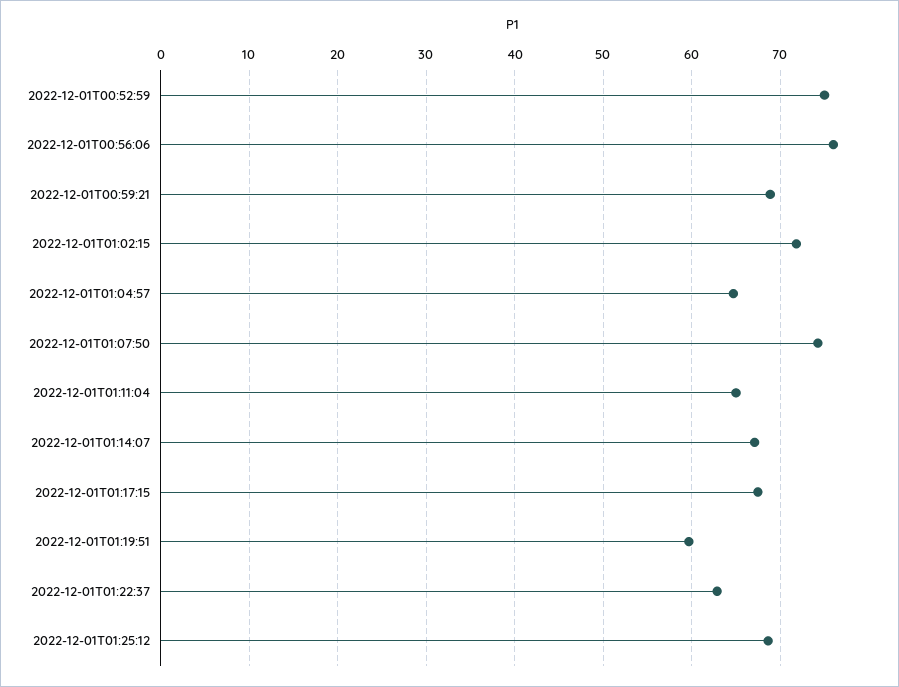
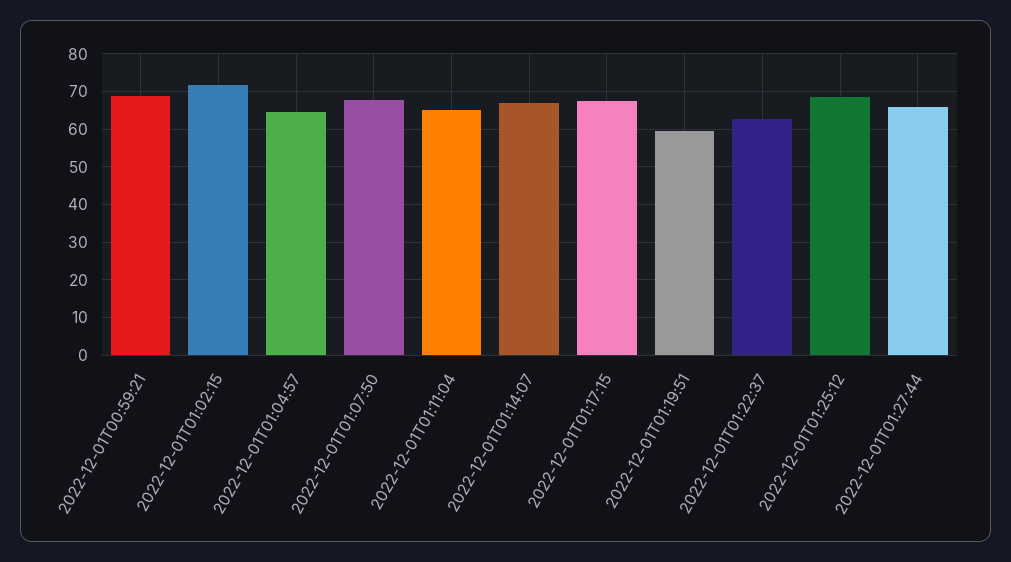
2022-12-01T00:52:59: 75 -> none
2022-12-01T00:56:06: 76 -> none
2022-12-01T01:07:50: 74 -> 68
2022-12-01T01:27:44: none -> 66

